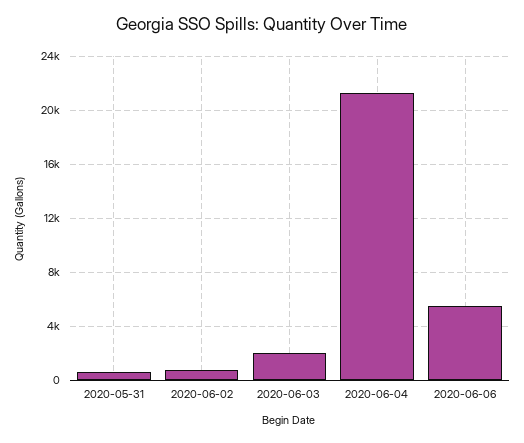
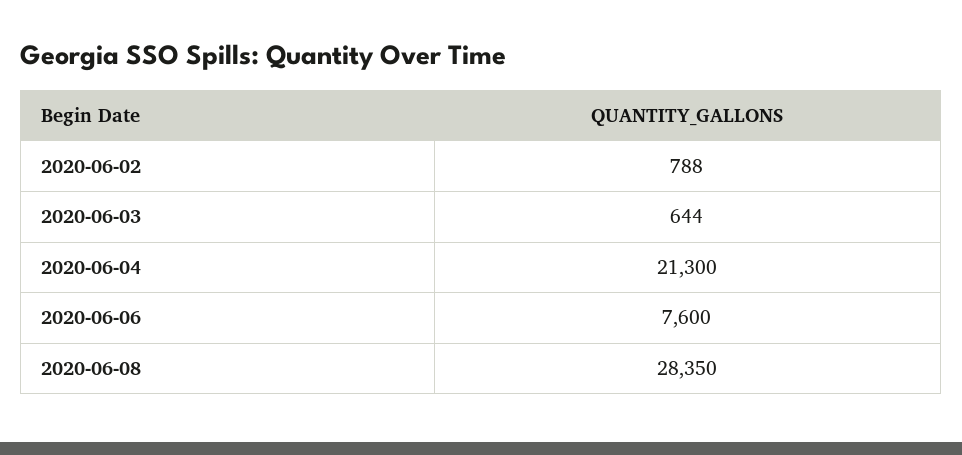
2020-05-31: 500 -> none
2020-06-03: 2000 -> 644
2020-06-06: 5500 -> 7600
2020-06-08: none -> 28350

